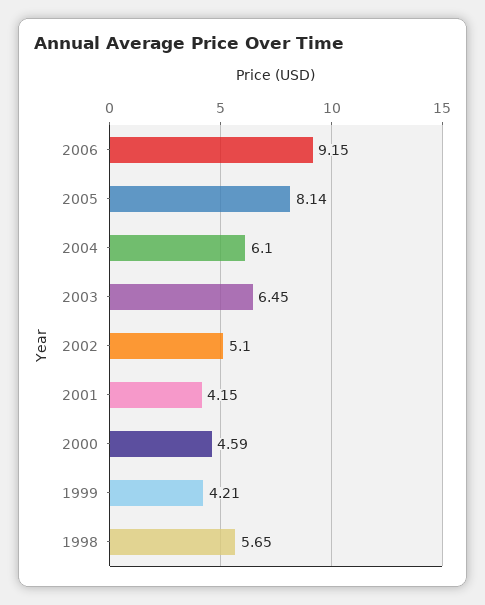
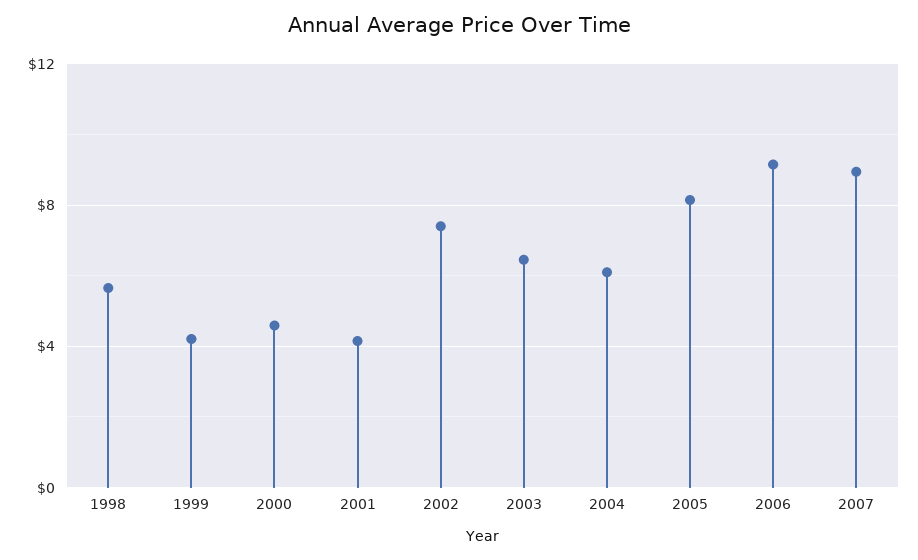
2002: 5.1 -> 7.5
2007: none -> 9

